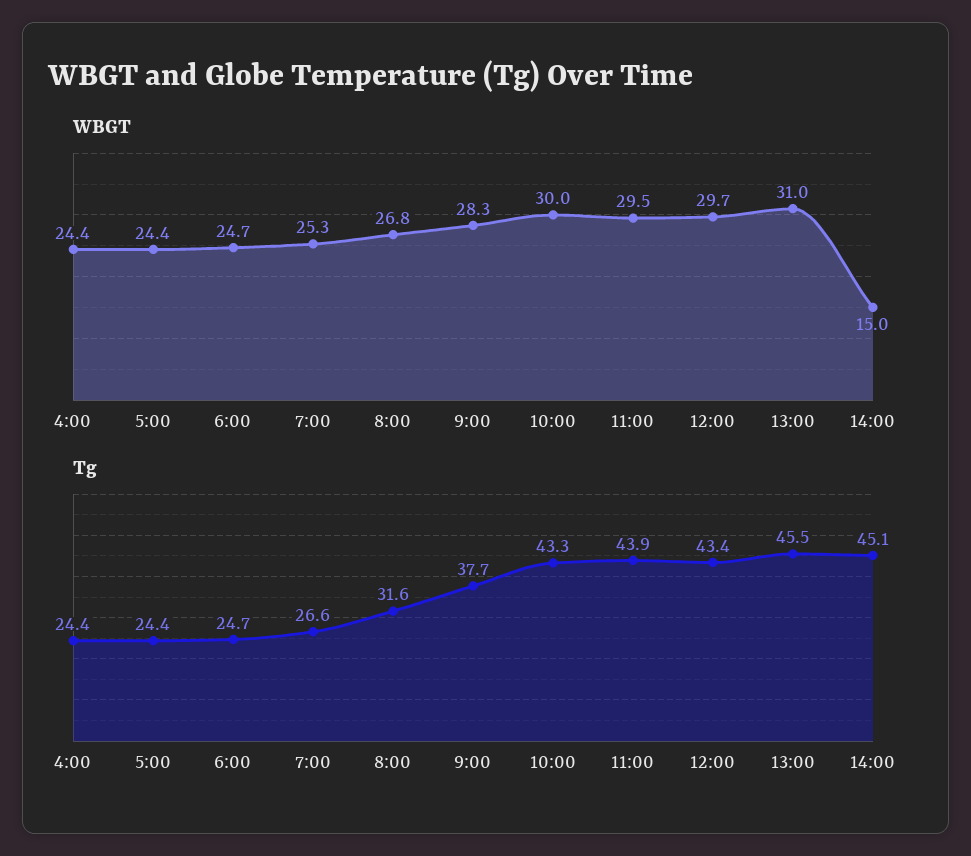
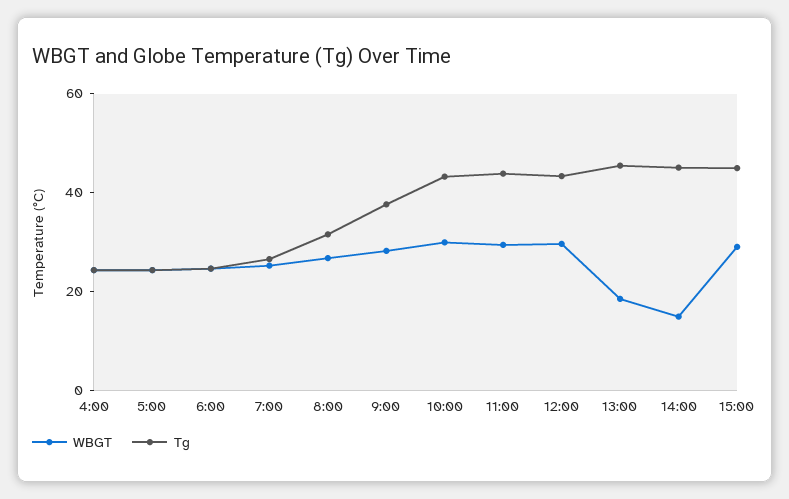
WBGT, 13:00: 31 -> 20
WBGT, 15:00: none -> 30
Tg, 15:00: none -> 45

